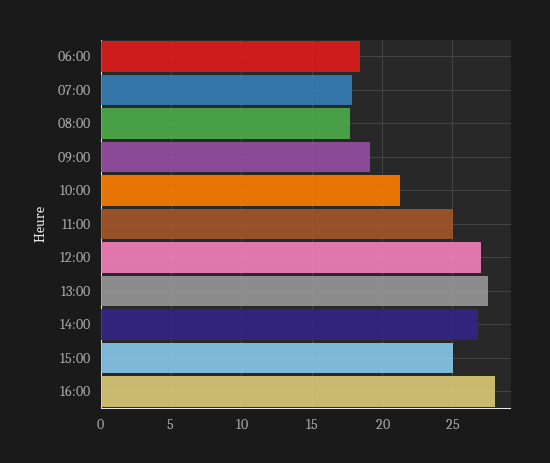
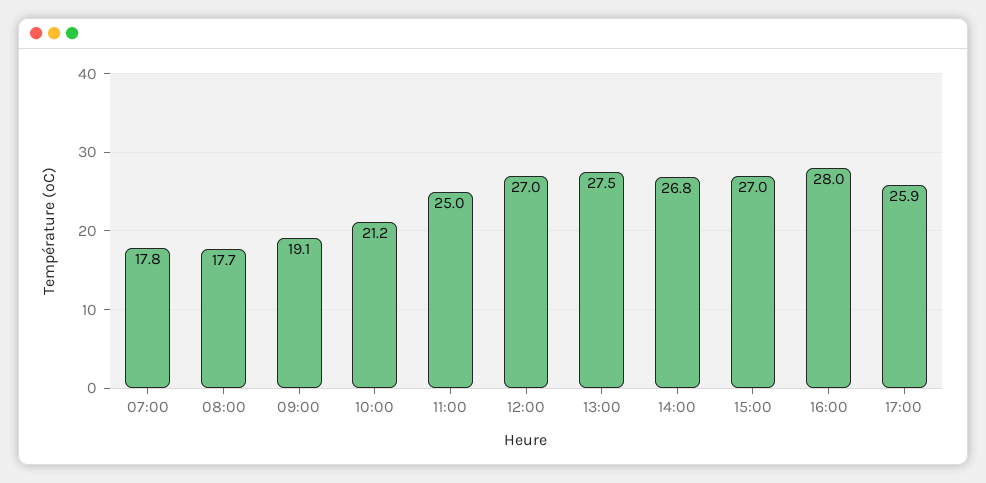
06:00: 18.5 -> none
15:00: 25 -> 27
17:00: none -> 25.9

